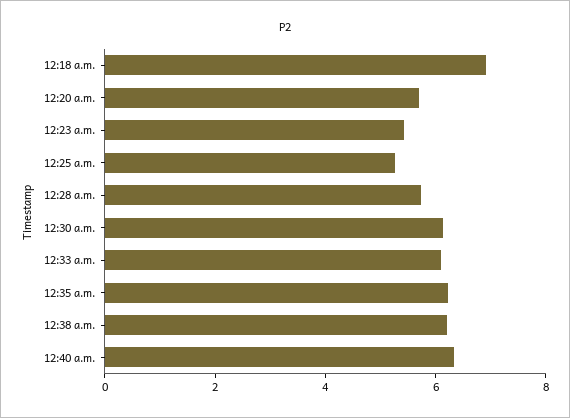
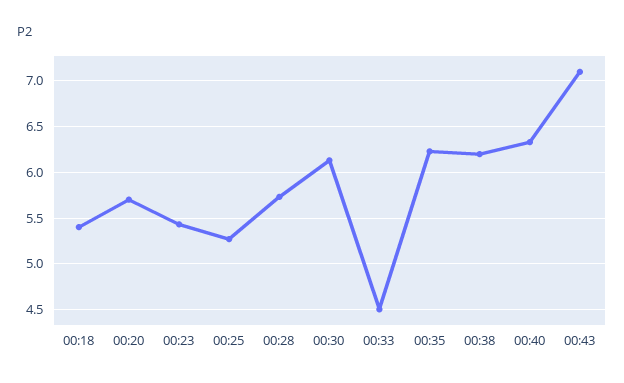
12:18 a.m.: 7 -> 5.4
12:33 a.m.: 6 -> 4.5
00:43: none -> 7.1

